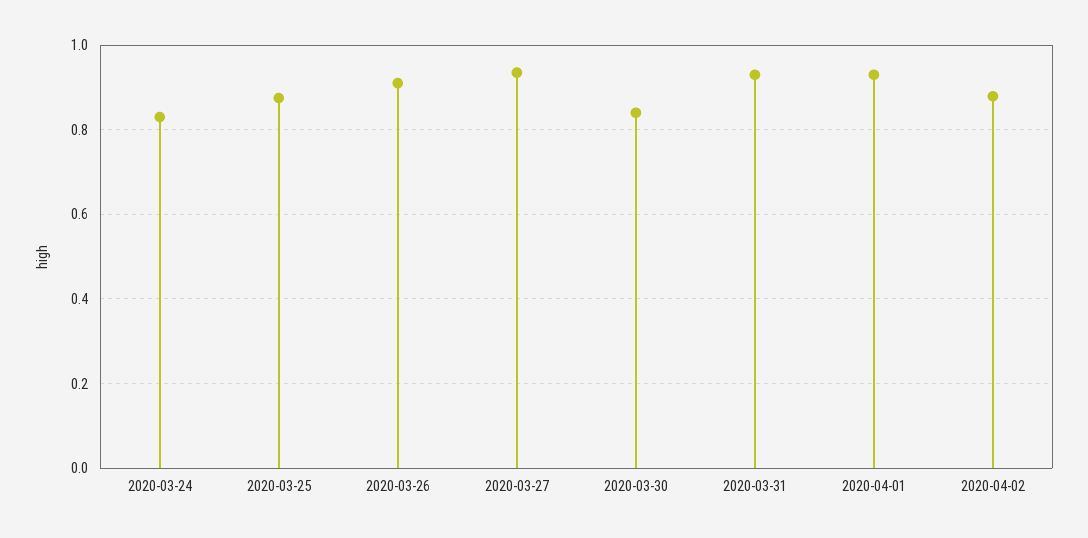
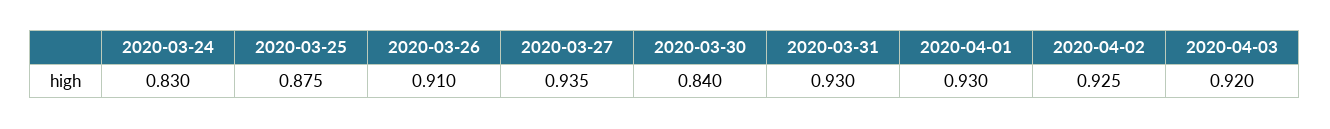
2020-04-02: 0.88 -> 0.925
2020-04-03: none -> 0.92

